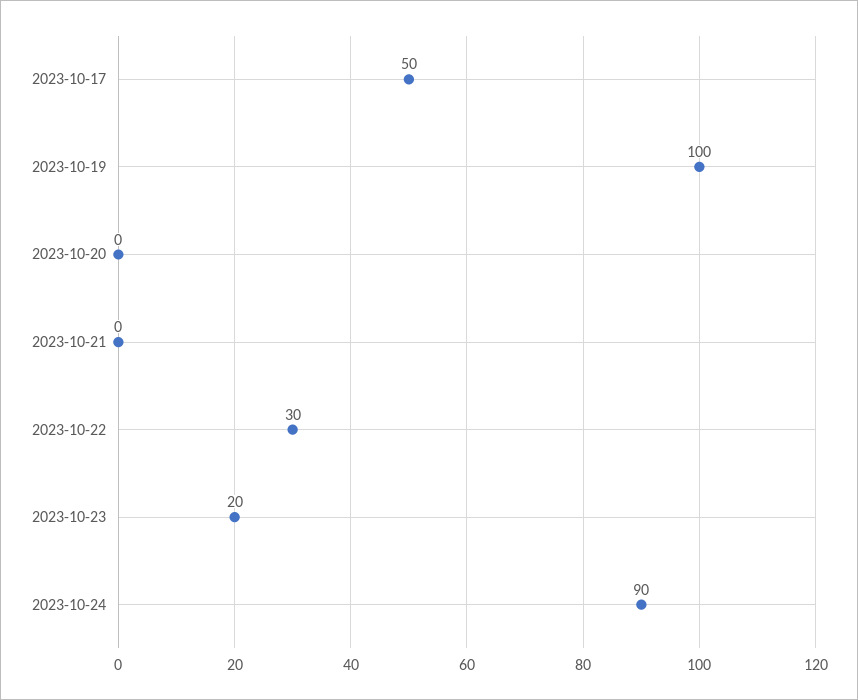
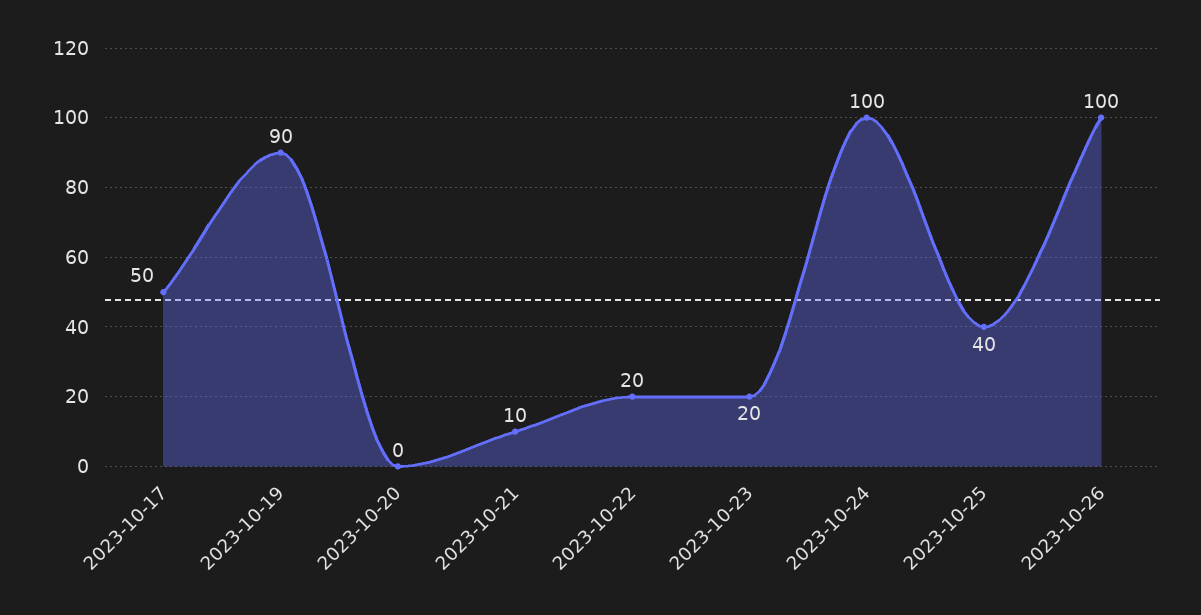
2023-10-19: 100 -> 90
2023-10-21: 0 -> 10
2023-10-22: 30 -> 20
2023-10-24: 90 -> 100
2023-10-25: none -> 40
2023-10-26: none -> 100

